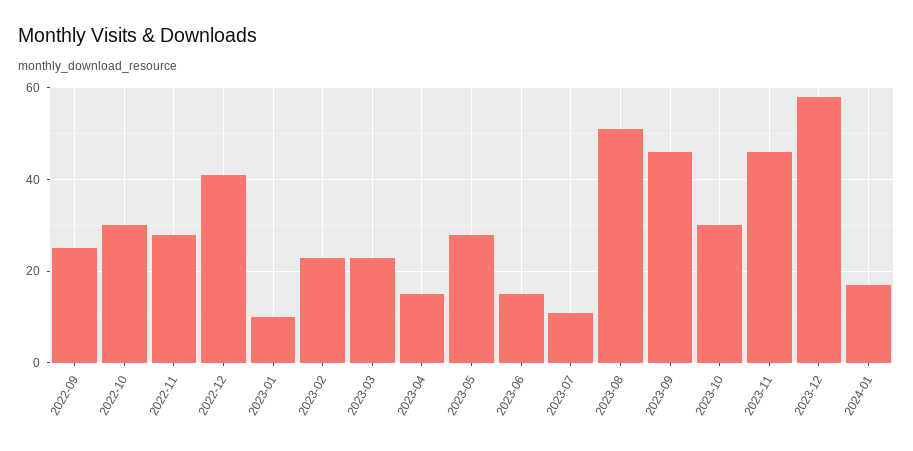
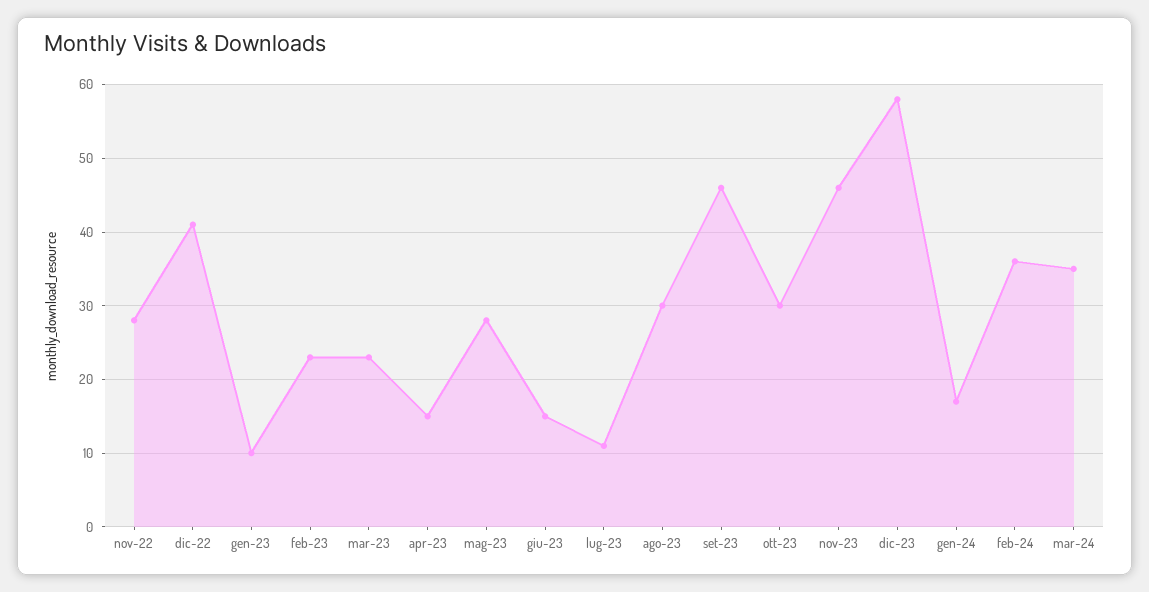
2022-09: 25 -> none
2022-10: 30 -> none
2023-08: 50 -> 30
feb-24: none -> 36
mar-24: none -> 35

